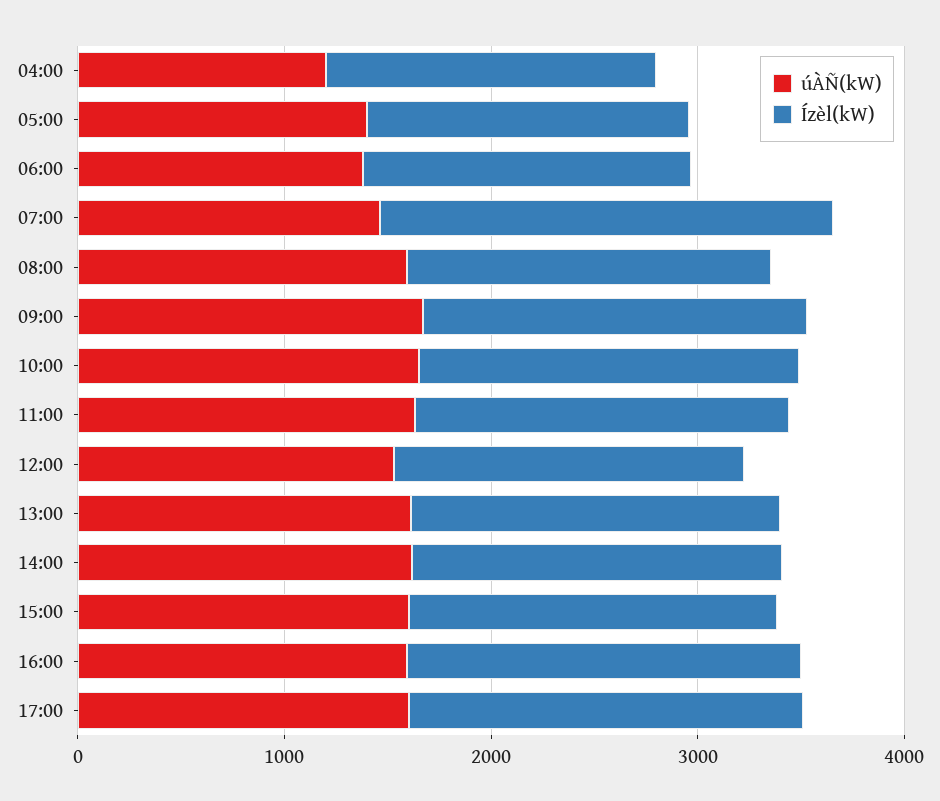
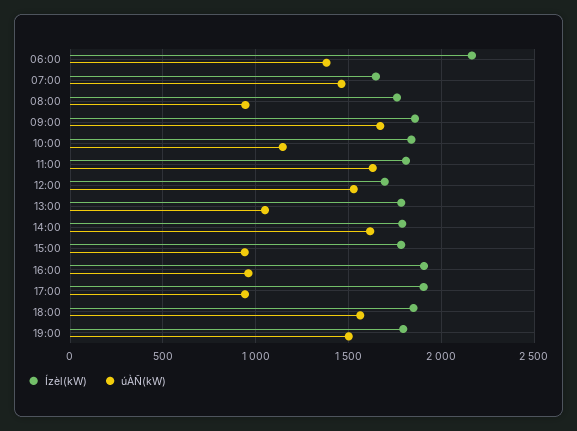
úÀÑ(kW), 04:00: 1200 -> none
Ízèl(kW), 04:00: 1600 -> none
úÀÑ(kW), 05:00: 1400 -> none
Ízèl(kW), 05:00: 1600 -> none
Ízèl(kW), 06:00: 1600 -> 2150
Ízèl(kW), 07:00: 2200 -> 1650
úÀÑ(kW), 08:00: 1600 -> 950
úÀÑ(kW), 10:00: 1600 -> 1150
úÀÑ(kW), 13:00: 1600 -> 1050
úÀÑ(kW), 15:00: 1600 -> 950
úÀÑ(kW), 16:00: 1600 -> 950
úÀÑ(kW), 17:00: 1600 -> 950
Ízèl(kW), 18:00: none -> 1850
úÀÑ(kW), 18:00: none -> 1550
Ízèl(kW), 19:00: none -> 1800
úÀÑ(kW), 19:00: none -> 1500

